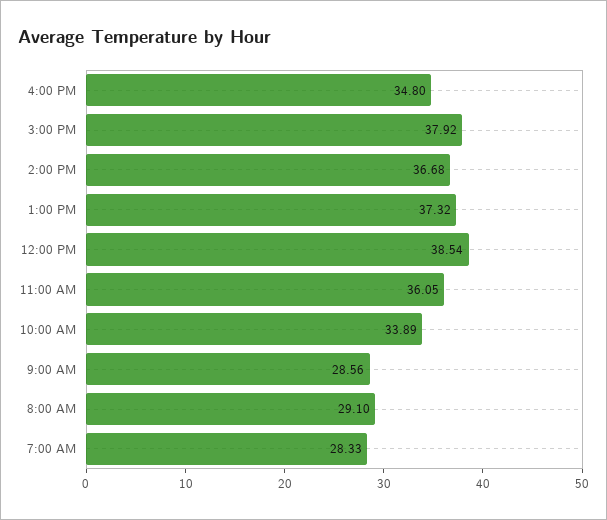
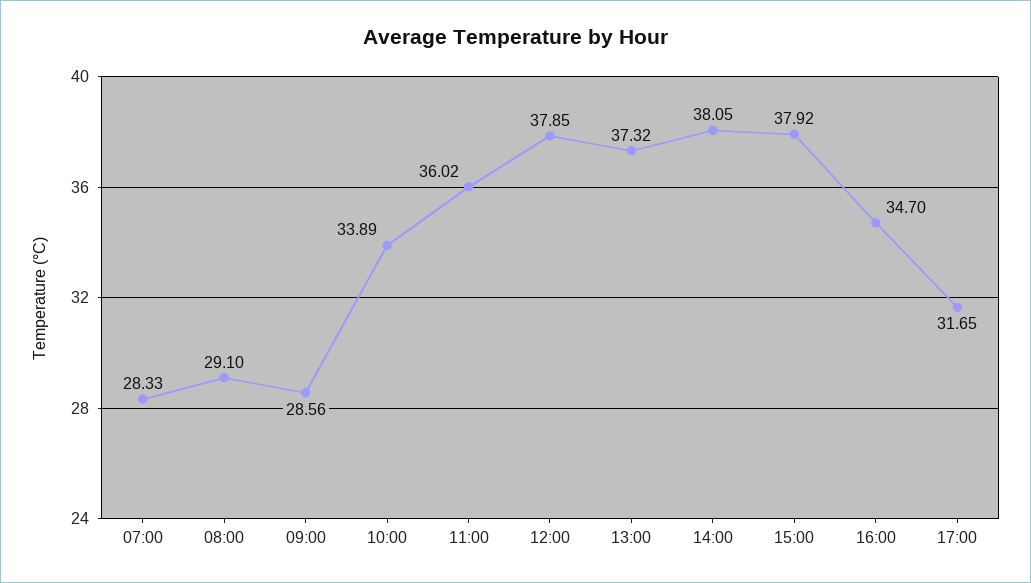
4:00 PM: 34.8 -> 34.7
2:00 PM: 36.68 -> 38.05
12:00 PM: 38.54 -> 37.85
11:00 AM: 36.05 -> 36.02
17:00: none -> 31.65

